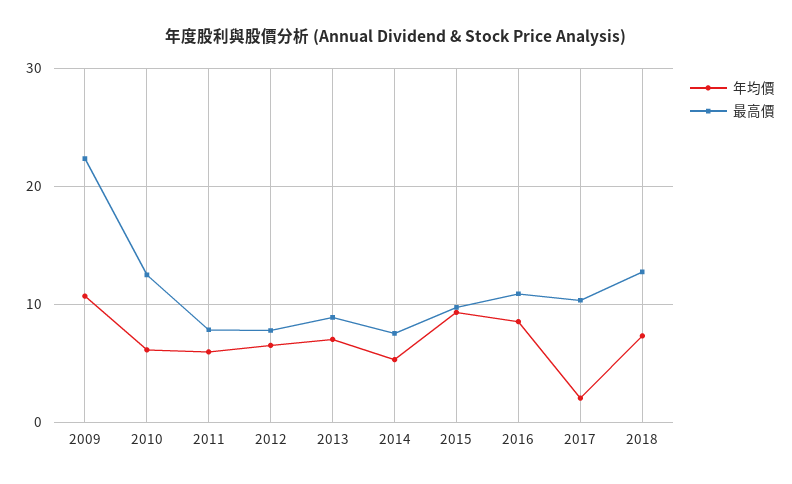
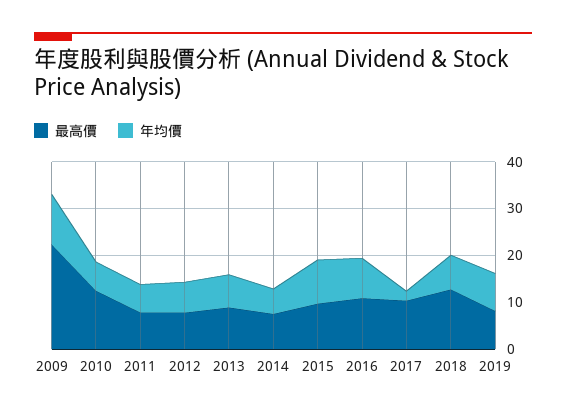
最高價, 2019: none -> 8
年均價, 2019: none -> 8

